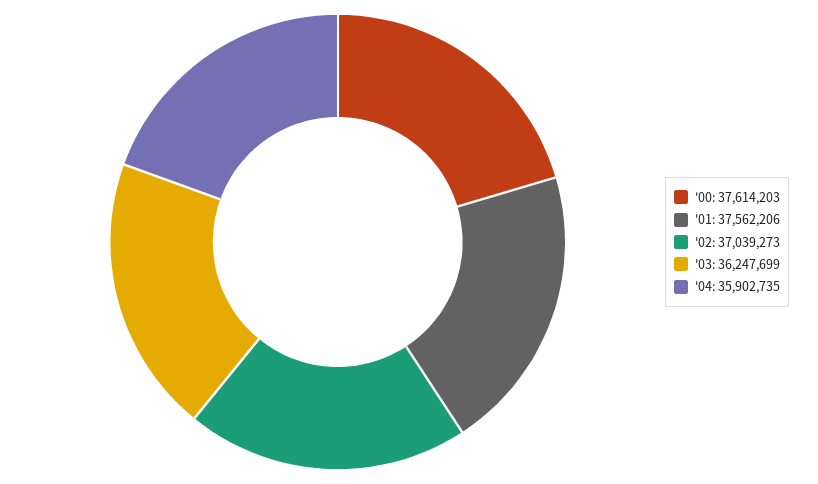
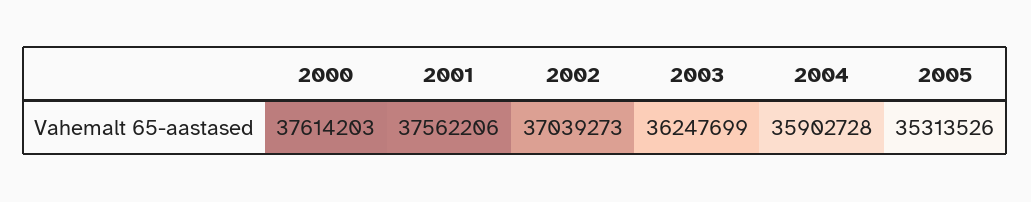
'04: 35902735 -> 35902728
2005: none -> 35313526

